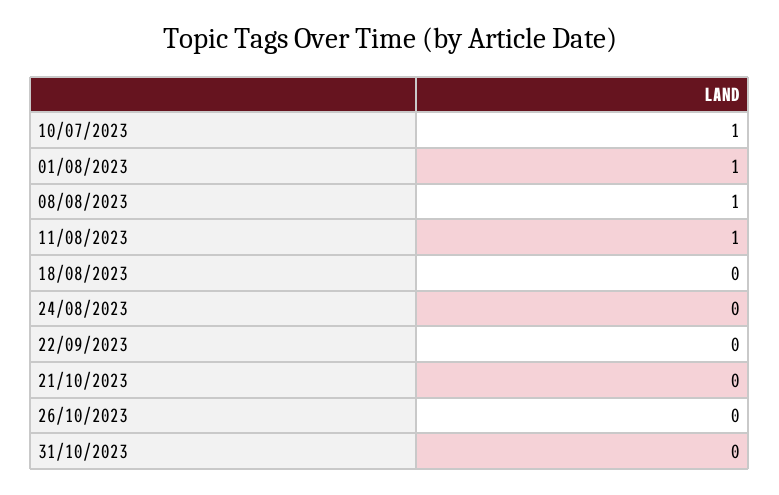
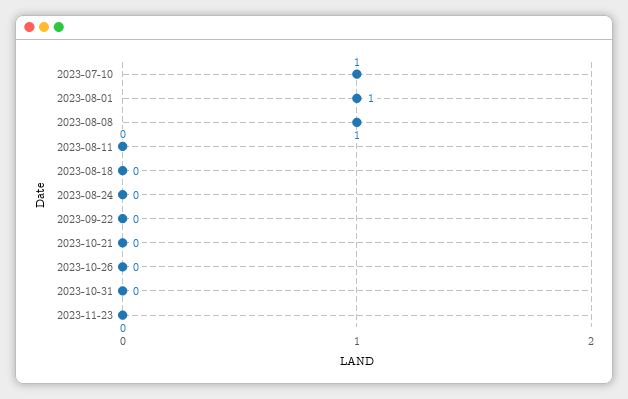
11/08/2023: 1 -> 0
2023-11-23: none -> 0

